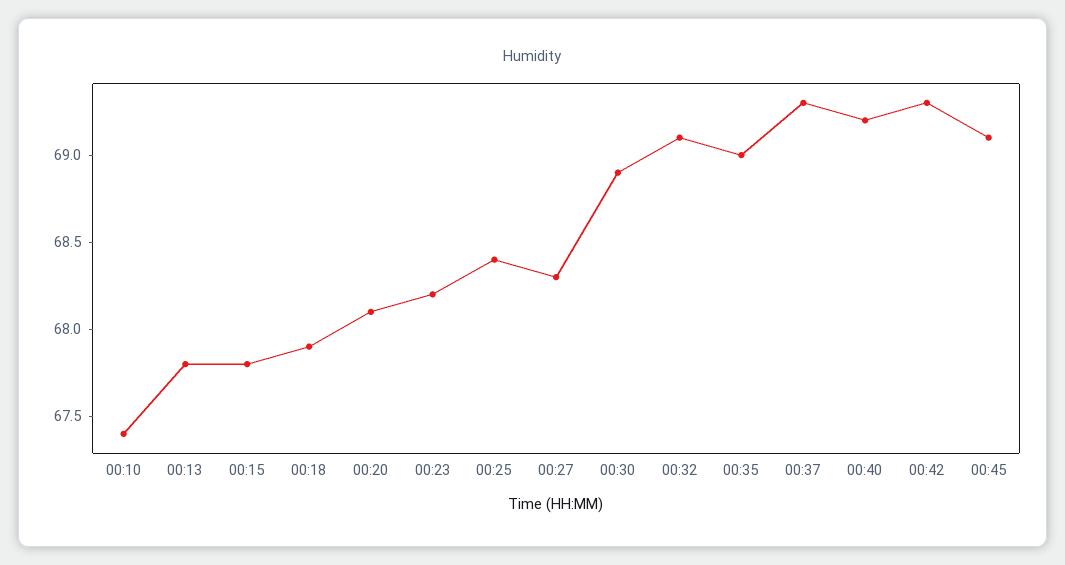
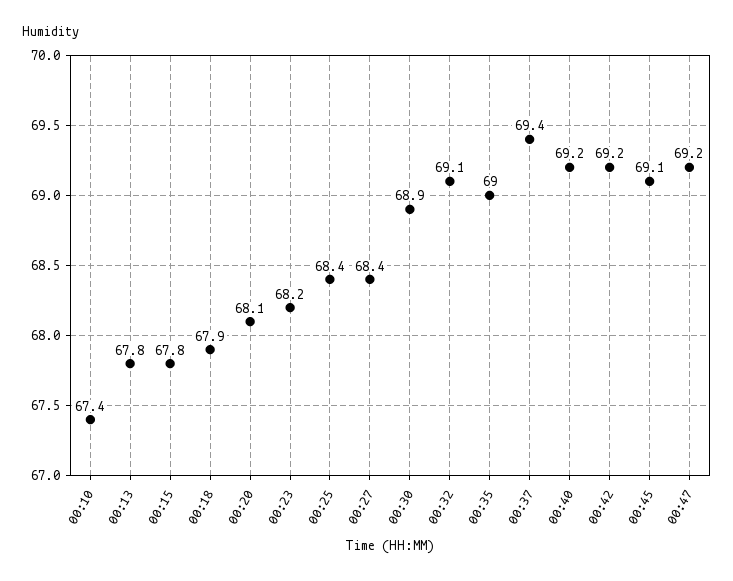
00:27: 68.3 -> 68.4
00:37: 69.3 -> 69.4
00:42: 69.3 -> 69.2
00:47: none -> 69.2

